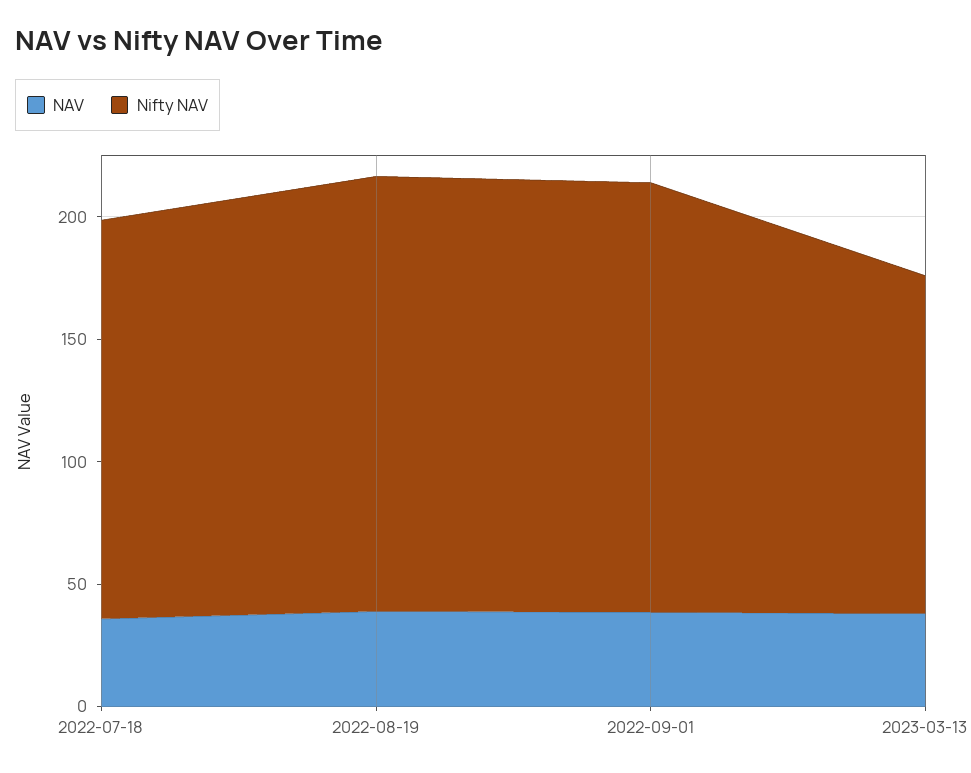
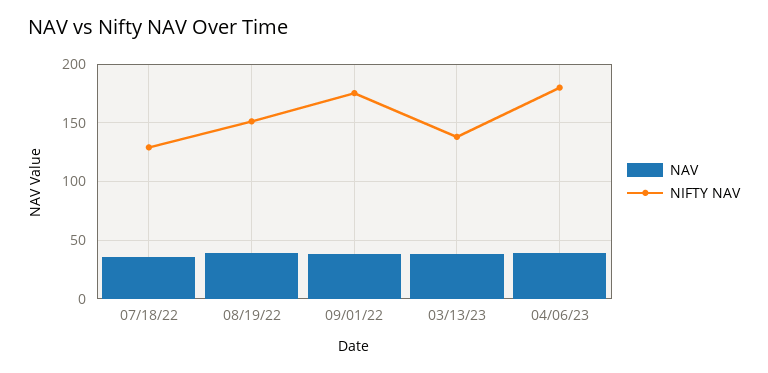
Nifty NAV, 2022-07-18: 160 -> 130
Nifty NAV, 2022-08-19: 180 -> 150
NAV, 04/06/23: none -> 40
Nifty NAV, 04/06/23: none -> 180

